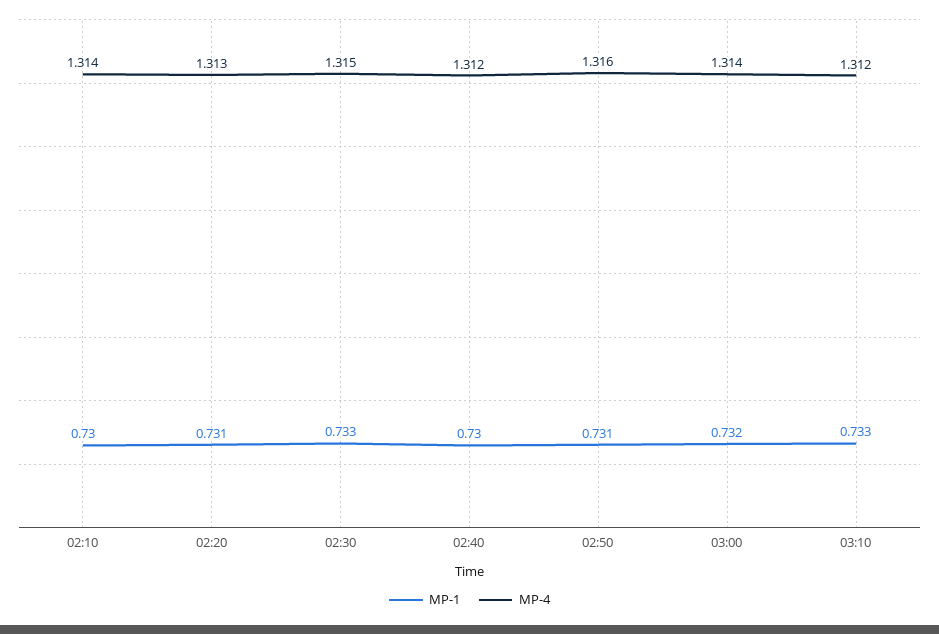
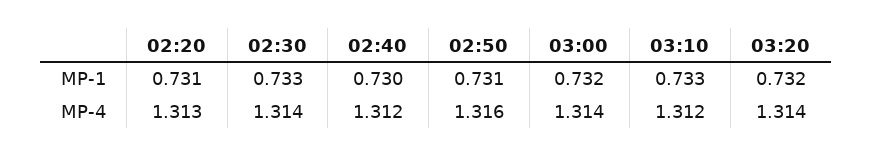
MP-1, 02:10: 0.73 -> none
MP-4, 02:10: 1.314 -> none
MP-4, 02:30: 1.315 -> 1.314
MP-1, 03:20: none -> 0.732
MP-4, 03:20: none -> 1.314

